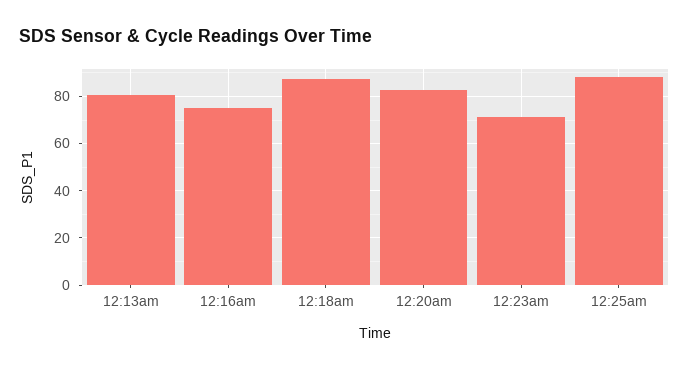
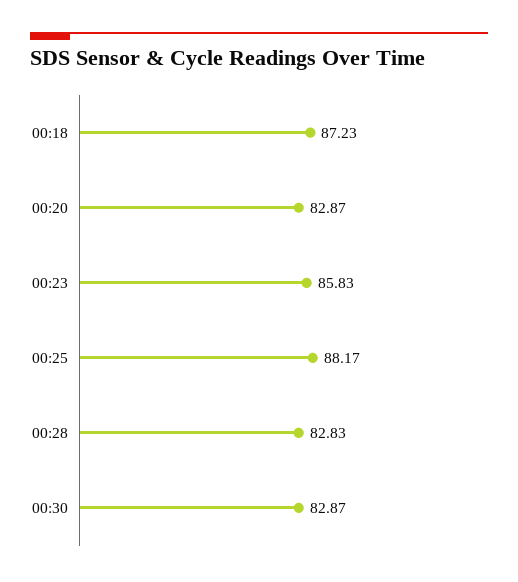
12:13am: 80 -> none
12:16am: 75 -> none
12:23am: 70 -> 85.83
00:28: none -> 82.83
00:30: none -> 82.87

